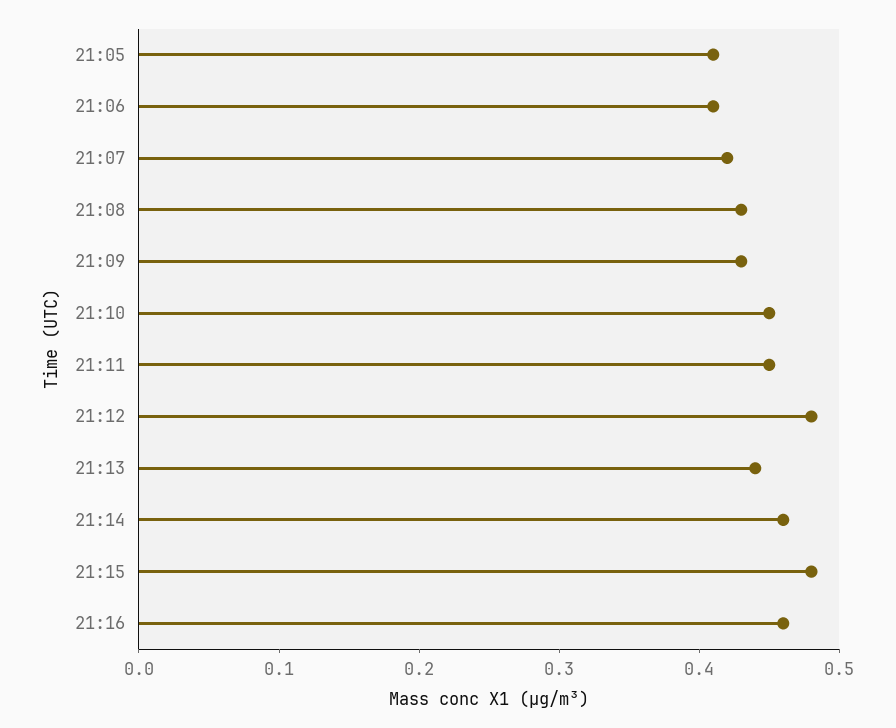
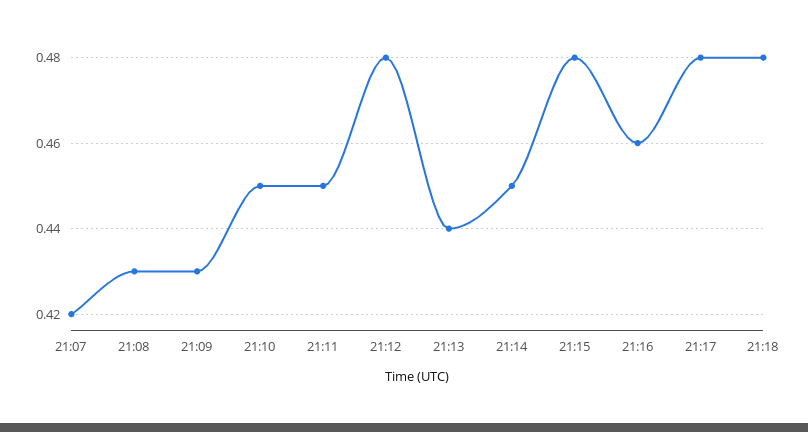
21:05: 0.41 -> none
21:06: 0.41 -> none
21:14: 0.46 -> 0.45
21:17: none -> 0.48
21:18: none -> 0.48

